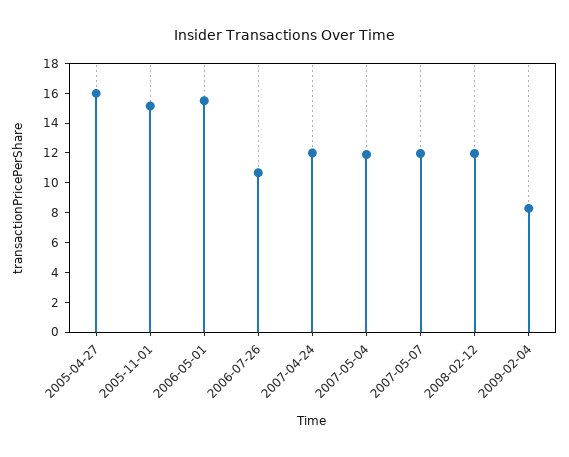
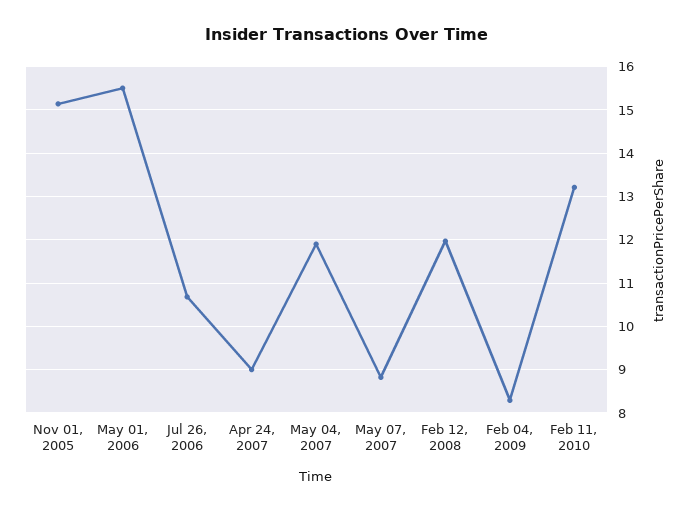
2005-04-27: 16 -> none
2007-04-24: 12 -> 9
2007-05-07: 12 -> 8.8
Feb 11, 2010: none -> 13.2

